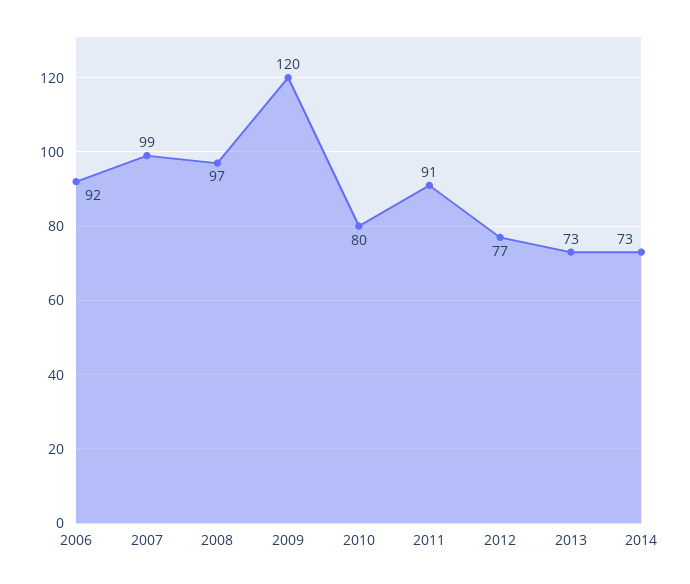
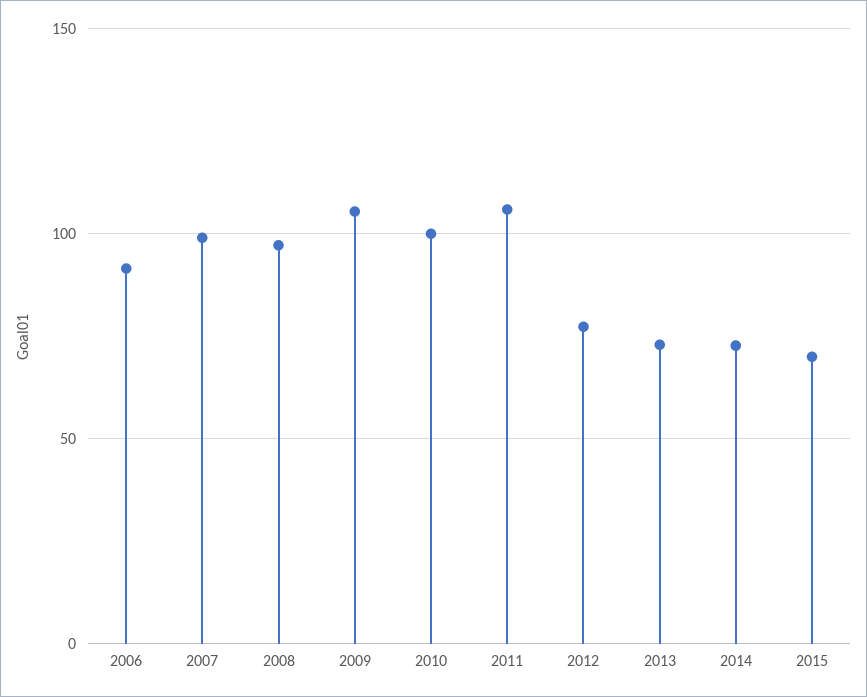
2009: 120 -> 105
2010: 80 -> 100
2011: 91 -> 105
2015: none -> 70

